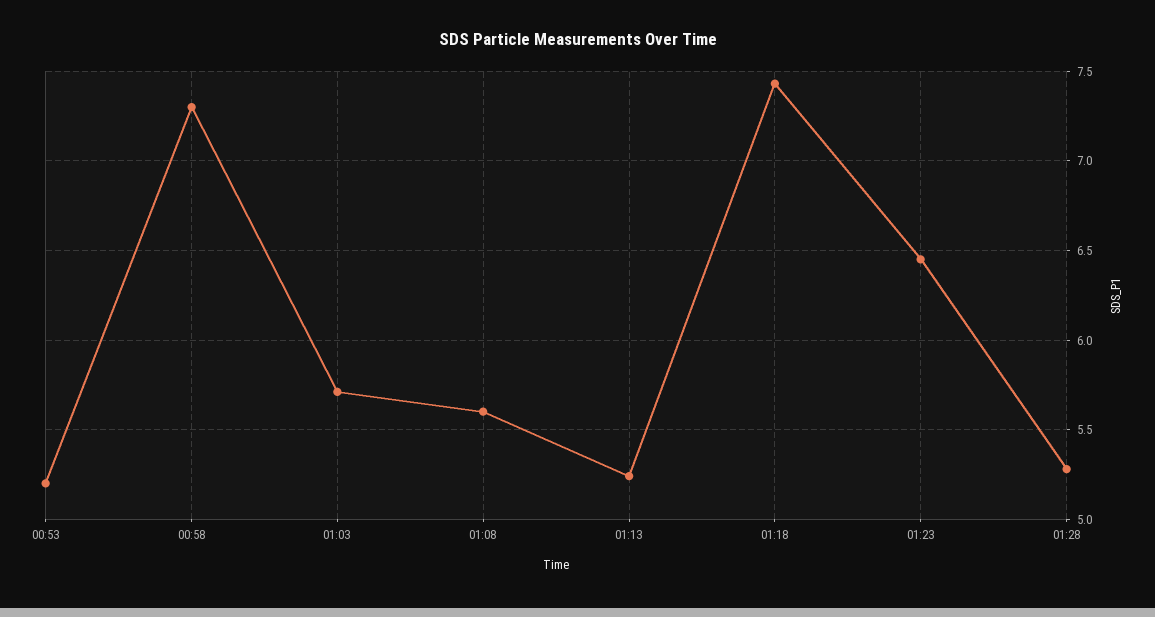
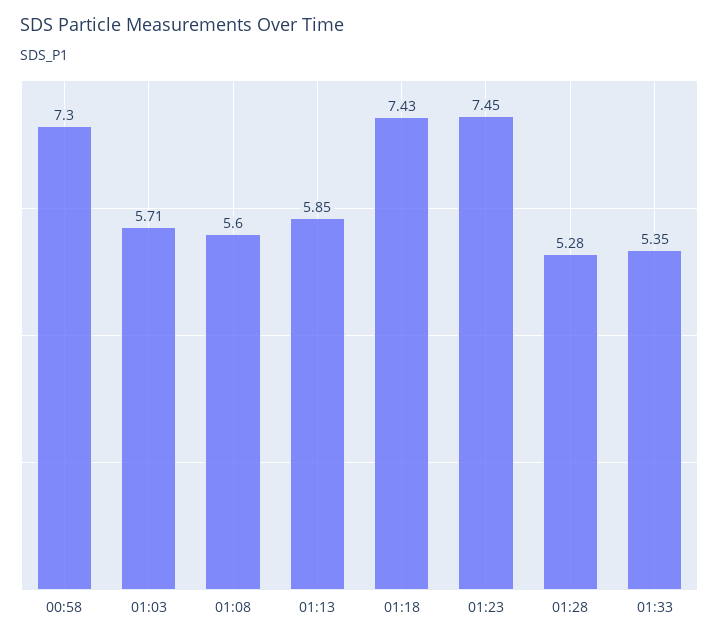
00:53: 5.2 -> none
01:13: 5.25 -> 5.85
01:23: 6.45 -> 7.45
01:33: none -> 5.35

